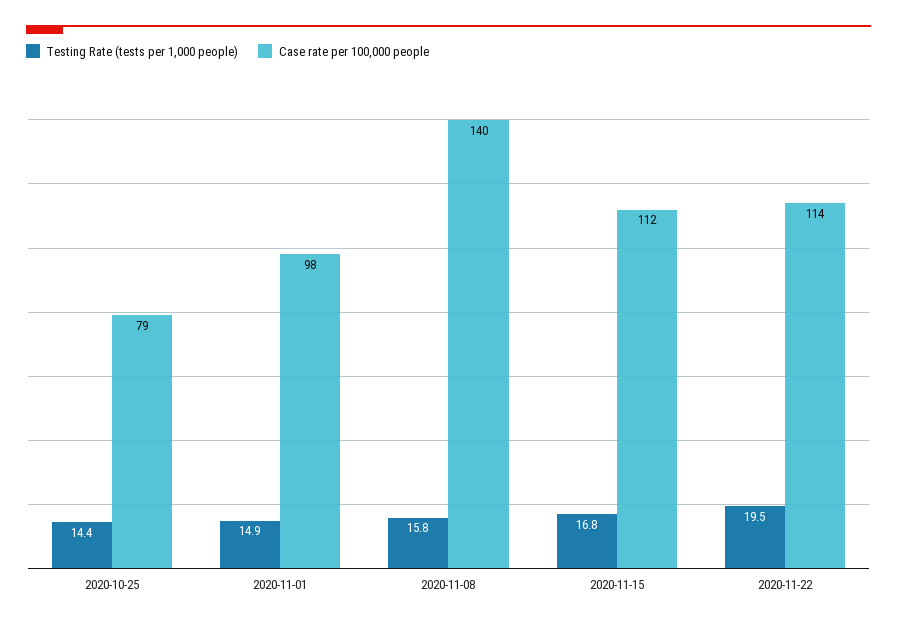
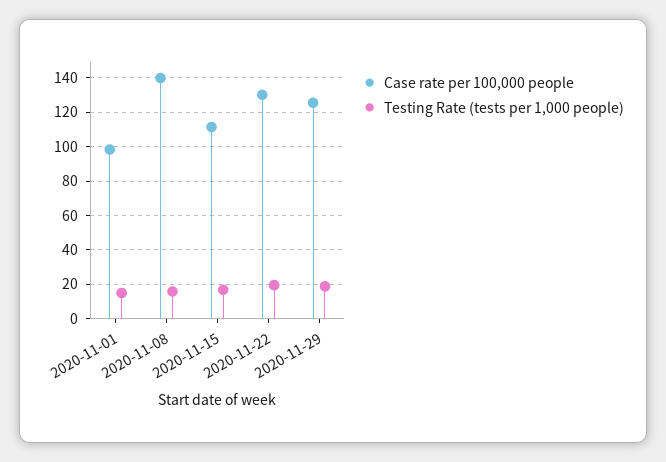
Testing Rate (tests per 1,000 people), 2020-10-25: 14.4 -> none
Case rate per 100,000 people, 2020-10-25: 79 -> none
Case rate per 100,000 people, 2020-11-22: 114 -> 130
Case rate per 100,000 people, 2020-11-29: none -> 125
Testing Rate (tests per 1,000 people), 2020-11-29: none -> 20

